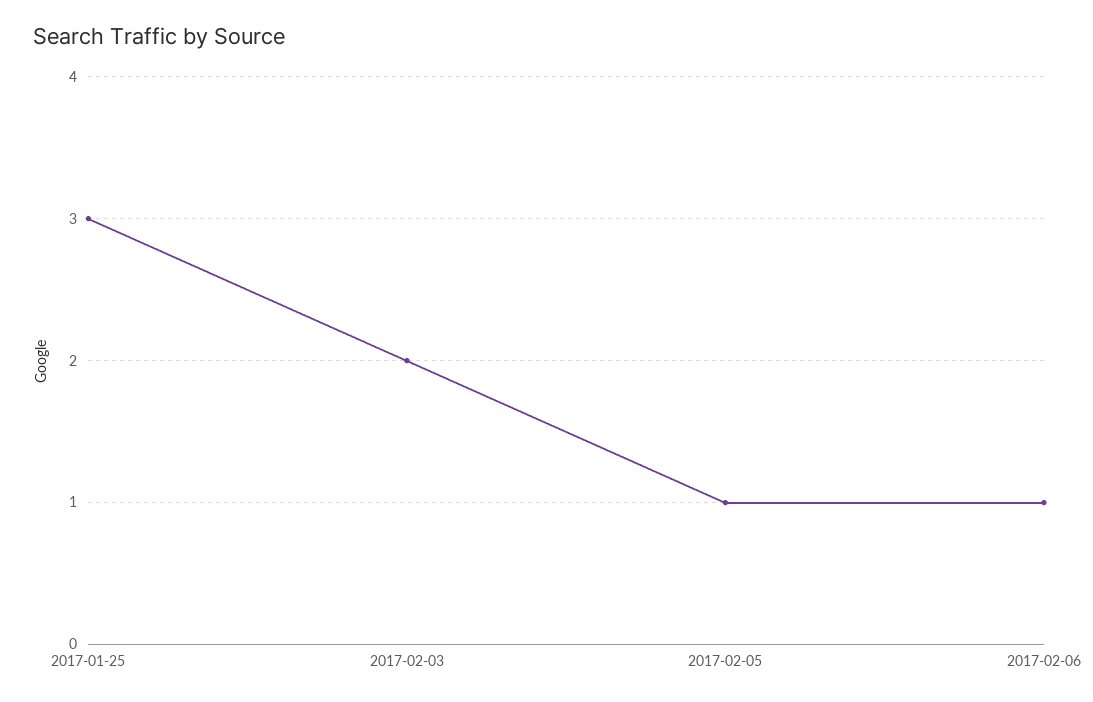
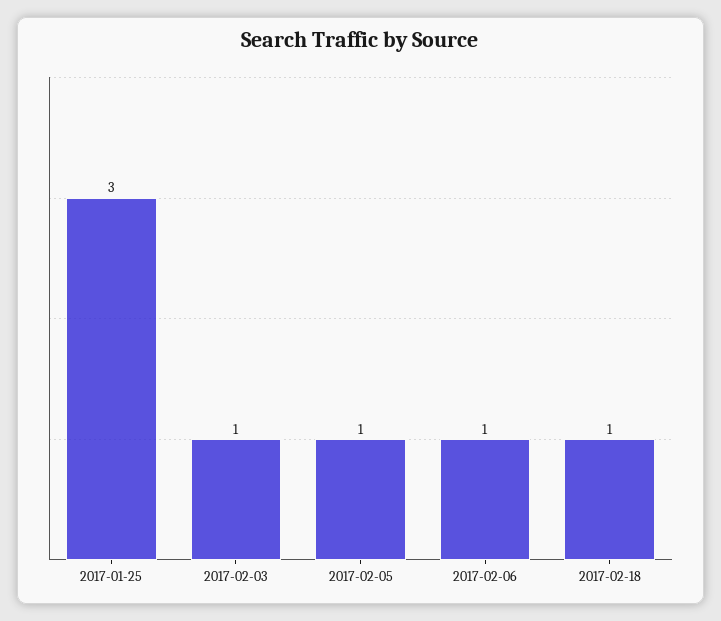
2017-02-03: 2 -> 1
2017-02-18: none -> 1

